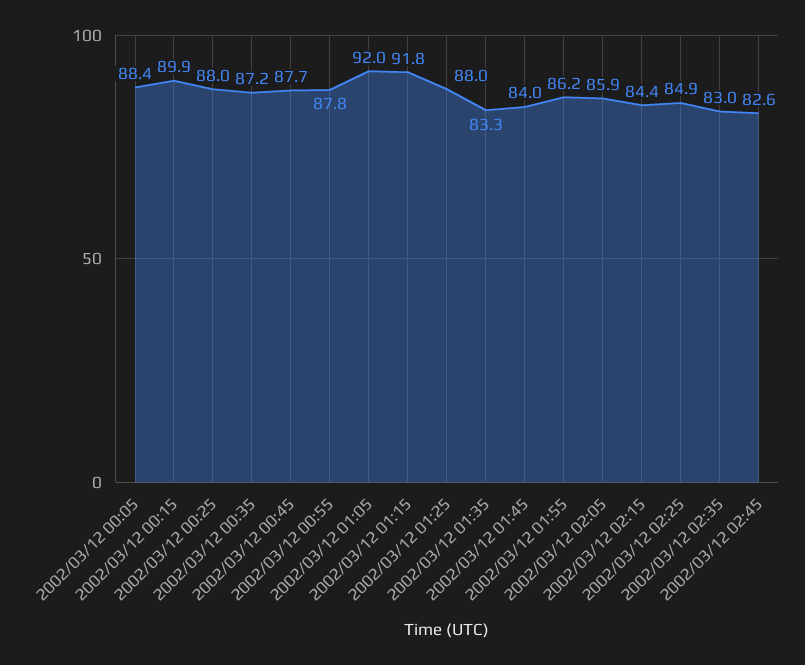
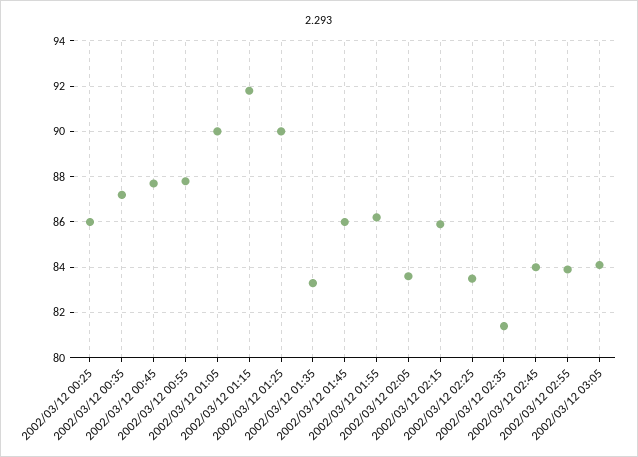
2002/03/12 00:05: 88.4 -> none
2002/03/12 00:15: 89.9 -> none
2002/03/12 00:25: 88 -> 86
2002/03/12 01:05: 92 -> 90
2002/03/12 01:25: 88 -> 90
2002/03/12 01:45: 84 -> 86
2002/03/12 02:05: 85.9 -> 83.5
2002/03/12 02:15: 84.4 -> 86
2002/03/12 02:25: 84.9 -> 83.5
2002/03/12 02:35: 83 -> 81.5
2002/03/12 02:45: 82.6 -> 84
2002/03/12 02:55: none -> 84
2002/03/12 03:05: none -> 84

